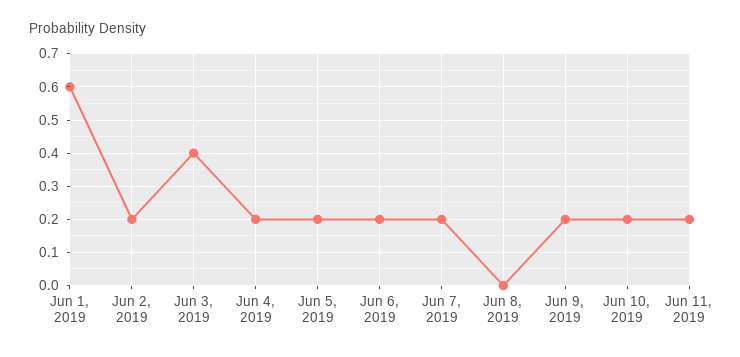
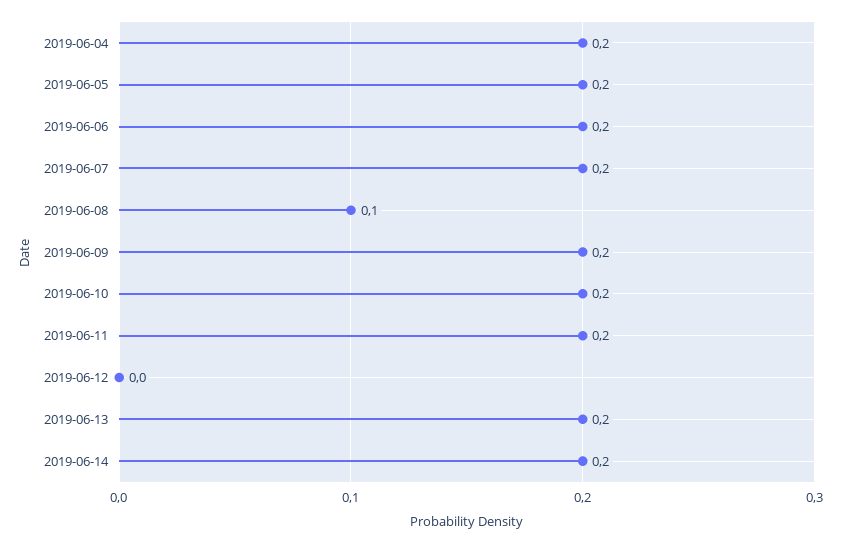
Jun 1, 2019: 0.6 -> none
Jun 2, 2019: 0.2 -> none
Jun 3, 2019: 0.4 -> none
Jun 8, 2019: 0 -> 0.1
2019-06-12: none -> 0
2019-06-13: none -> 0.2
2019-06-14: none -> 0.2

